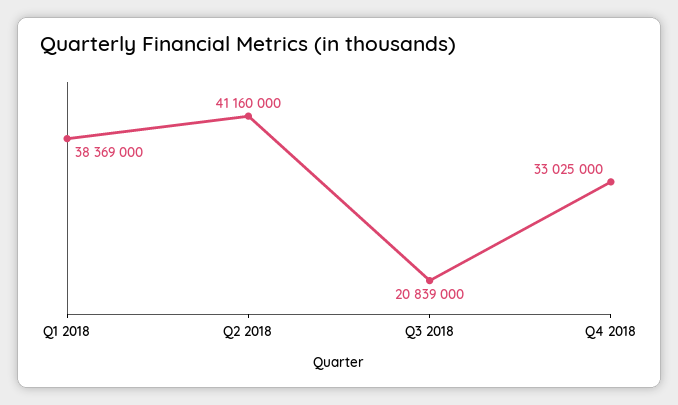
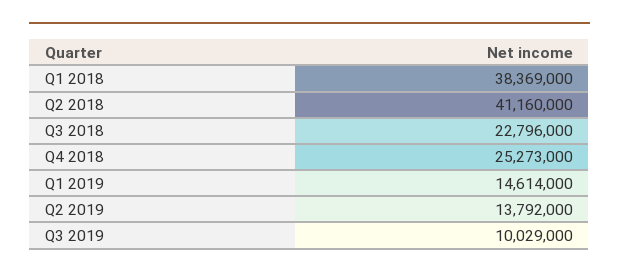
Q3 2018: 20839000 -> 22796000
Q4 2018: 33025000 -> 25273000
Q1 2019: none -> 14614000
Q2 2019: none -> 13792000
Q3 2019: none -> 10029000

